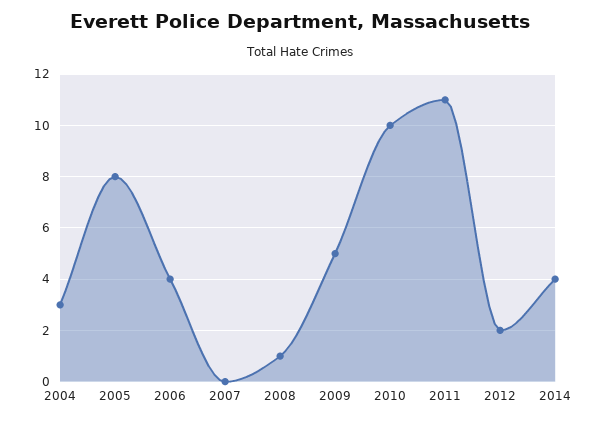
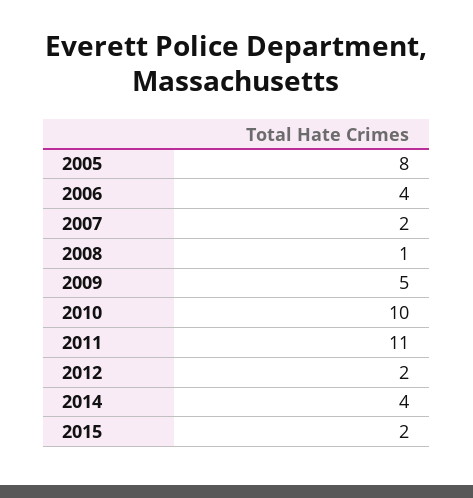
2004: 3 -> none
2007: 0 -> 2
2015: none -> 2

